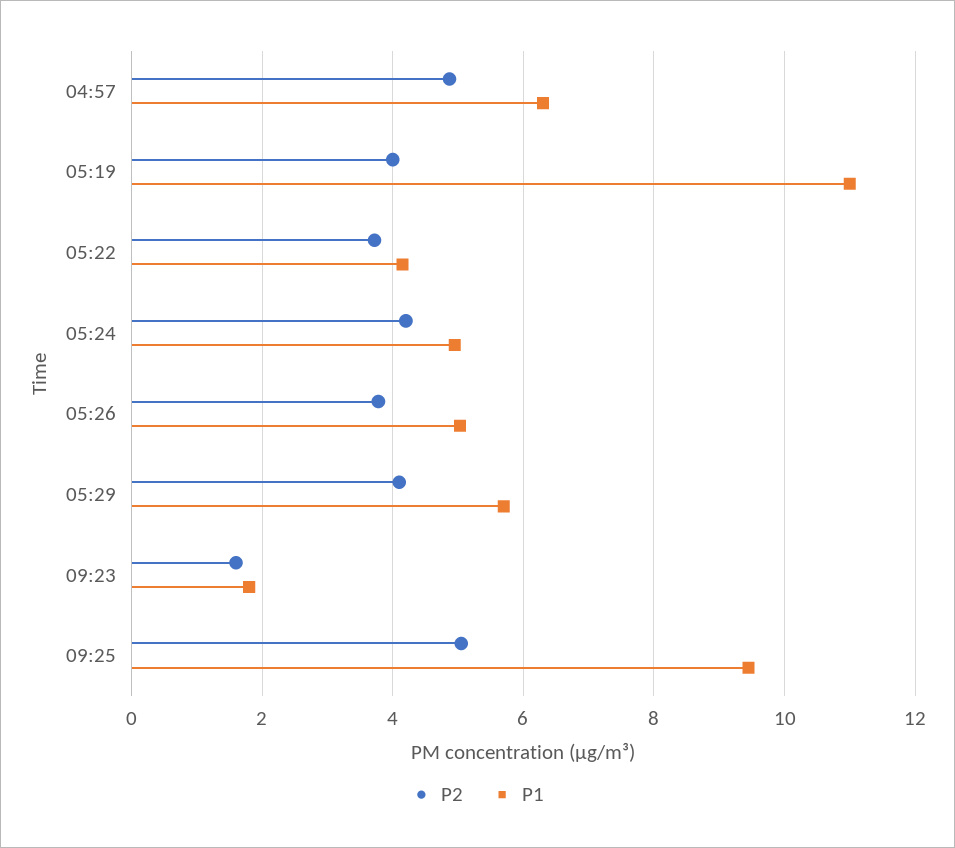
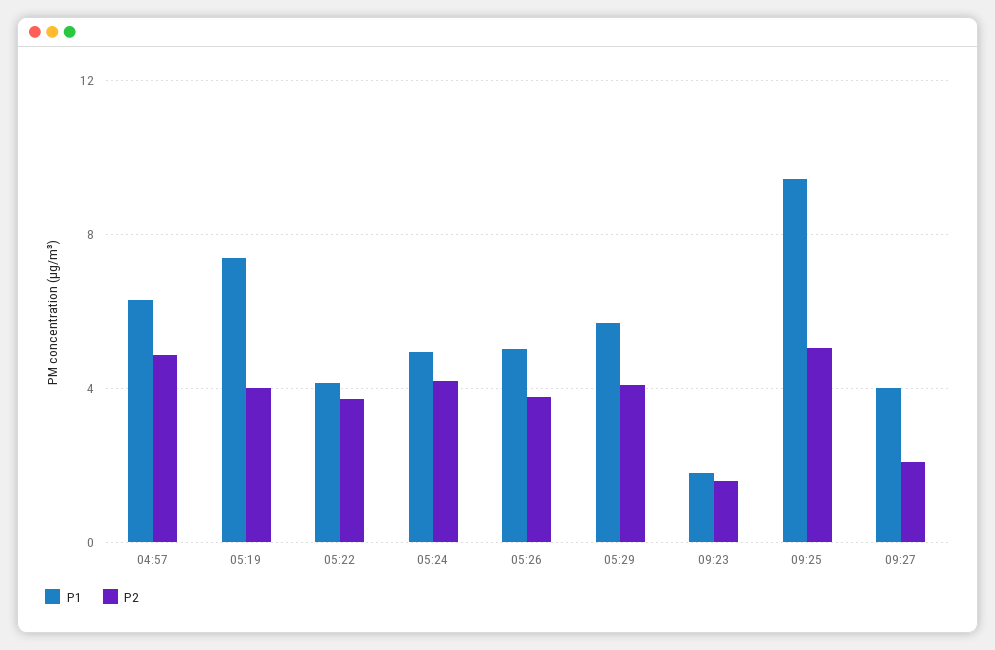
P1, 05:19: 11 -> 7.5
P1, 09:27: none -> 4
P2, 09:27: none -> 2

